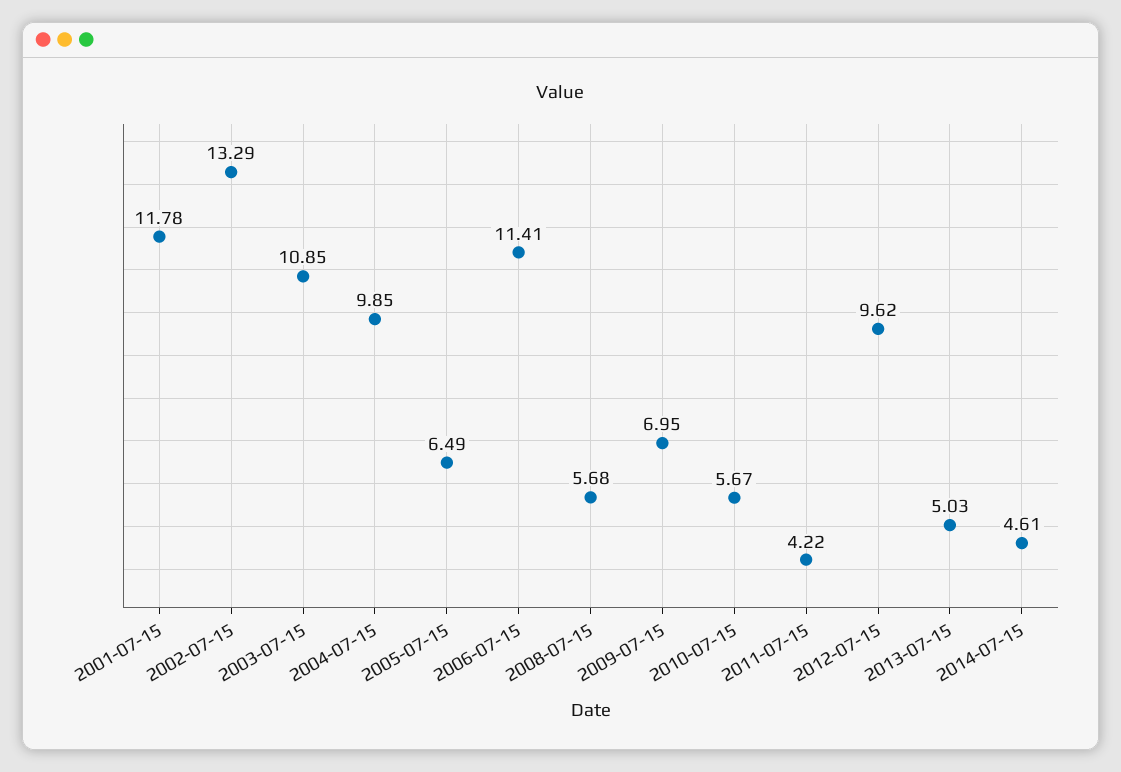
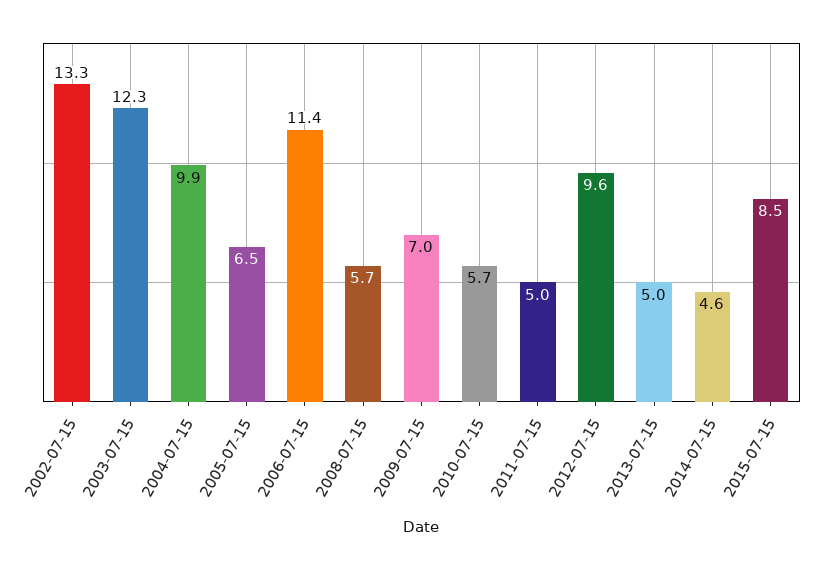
2001-07-15: 11.78 -> none
2003-07-15: 10.85 -> 12.3
2011-07-15: 4.22 -> 5
2015-07-15: none -> 8.5

